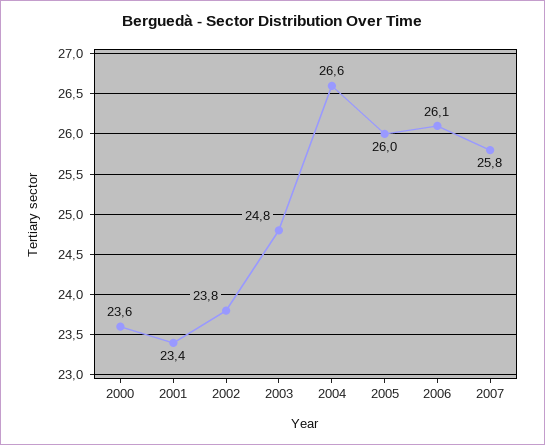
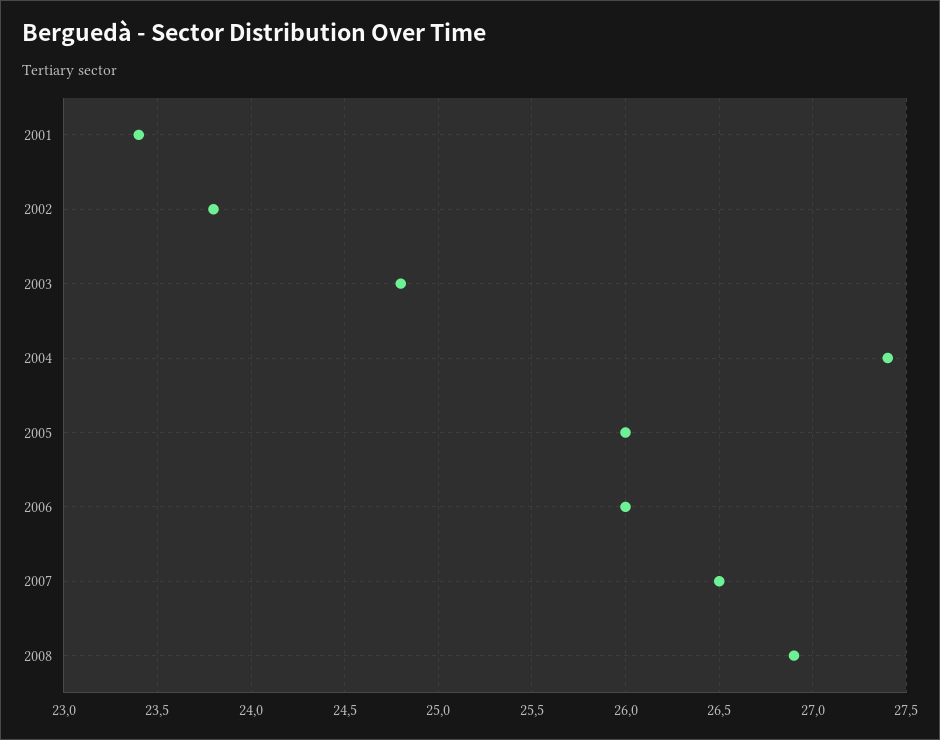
2000: 23.6 -> none
2004: 26.6 -> 27.4
2006: 26.1 -> 26
2007: 25.8 -> 26.5
2008: none -> 26.9

